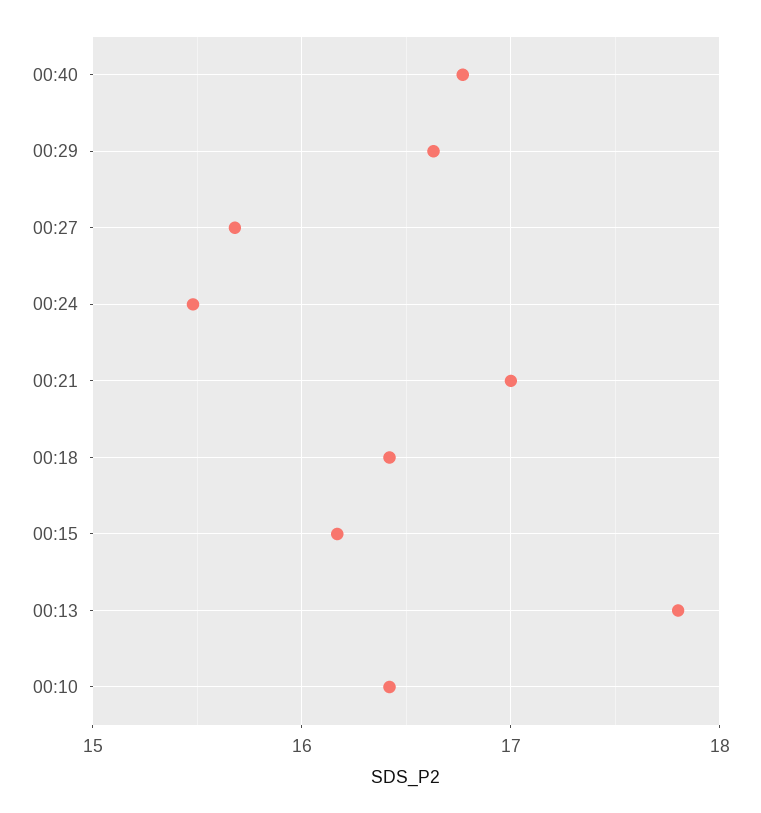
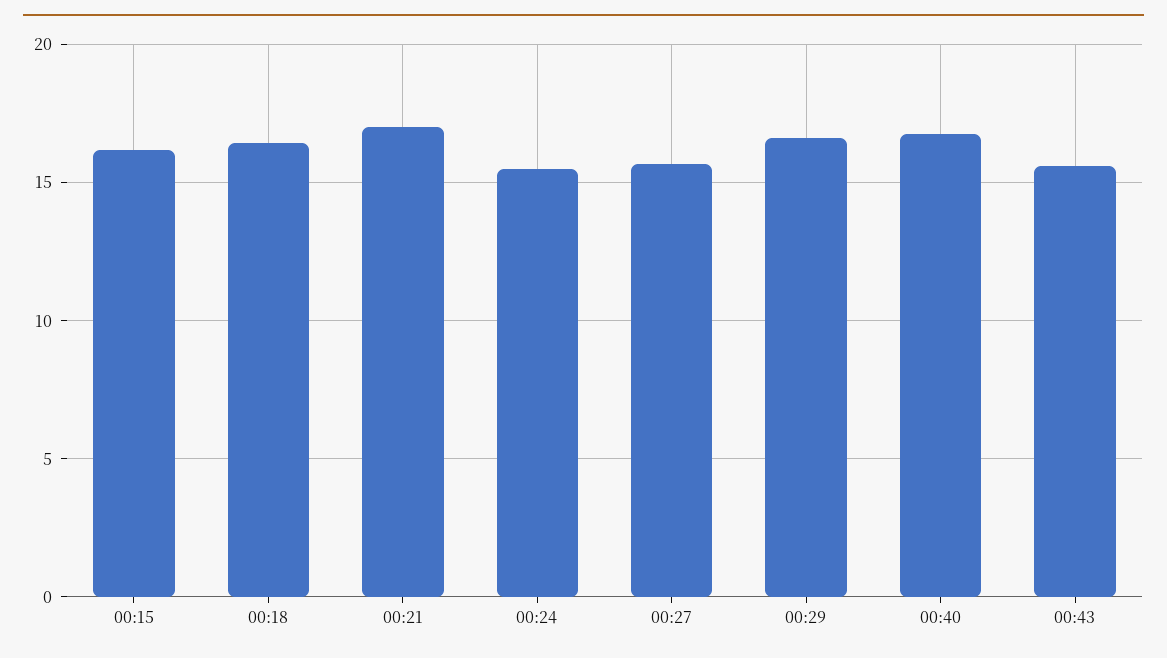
00:13: 17.8 -> none
00:10: 16.4 -> none
00:43: none -> 15.5

